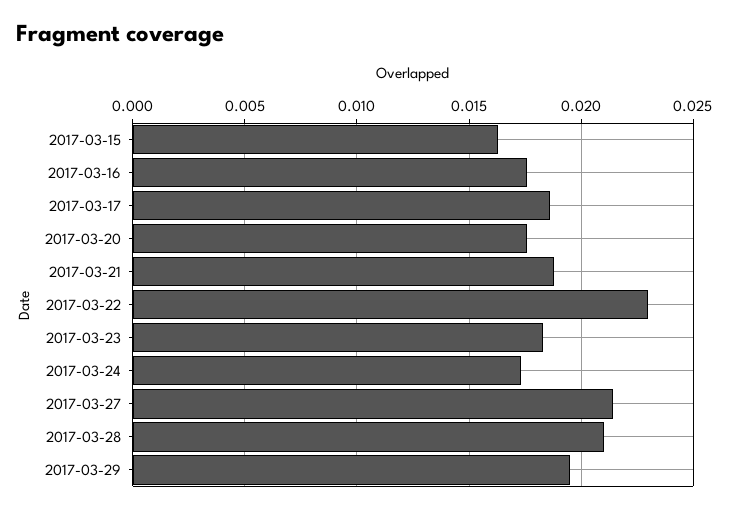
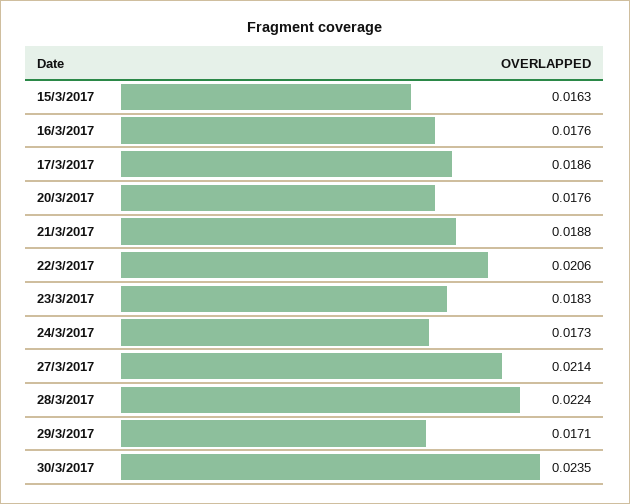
2017-03-22: 0.023 -> 0.0206
2017-03-28: 0.021 -> 0.0224
2017-03-29: 0.0195 -> 0.0171
30/3/2017: none -> 0.0235

